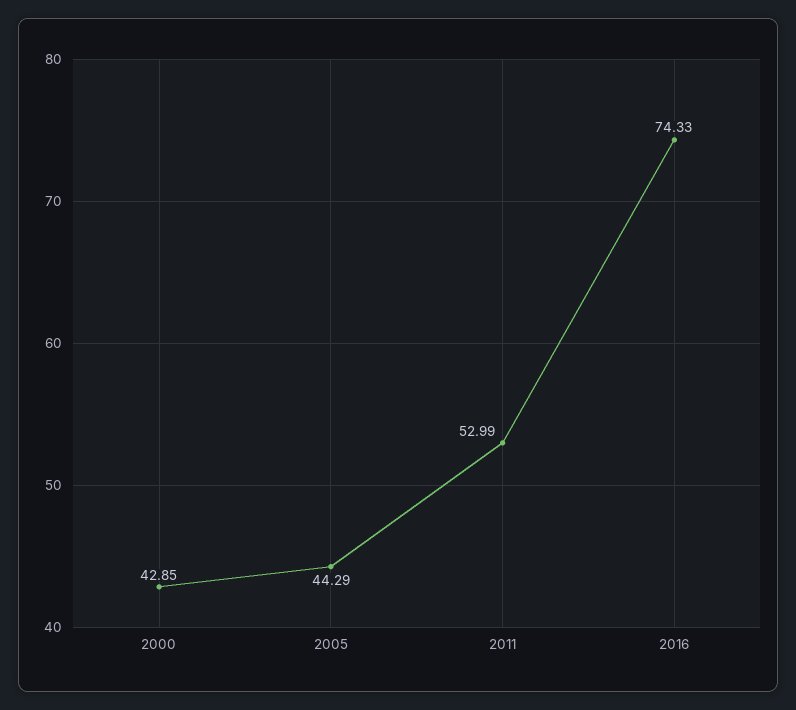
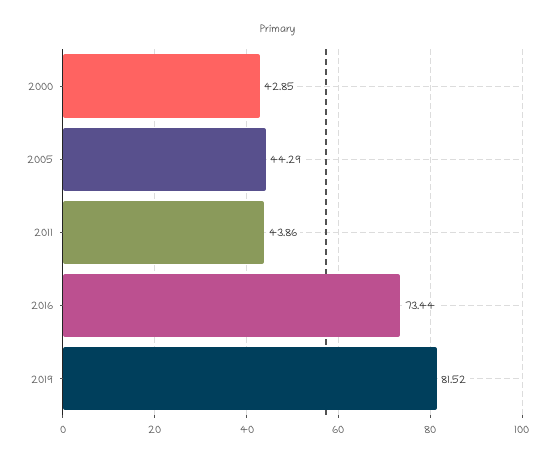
2011: 52.99 -> 43.86
2016: 74.33 -> 73.44
2019: none -> 81.52

